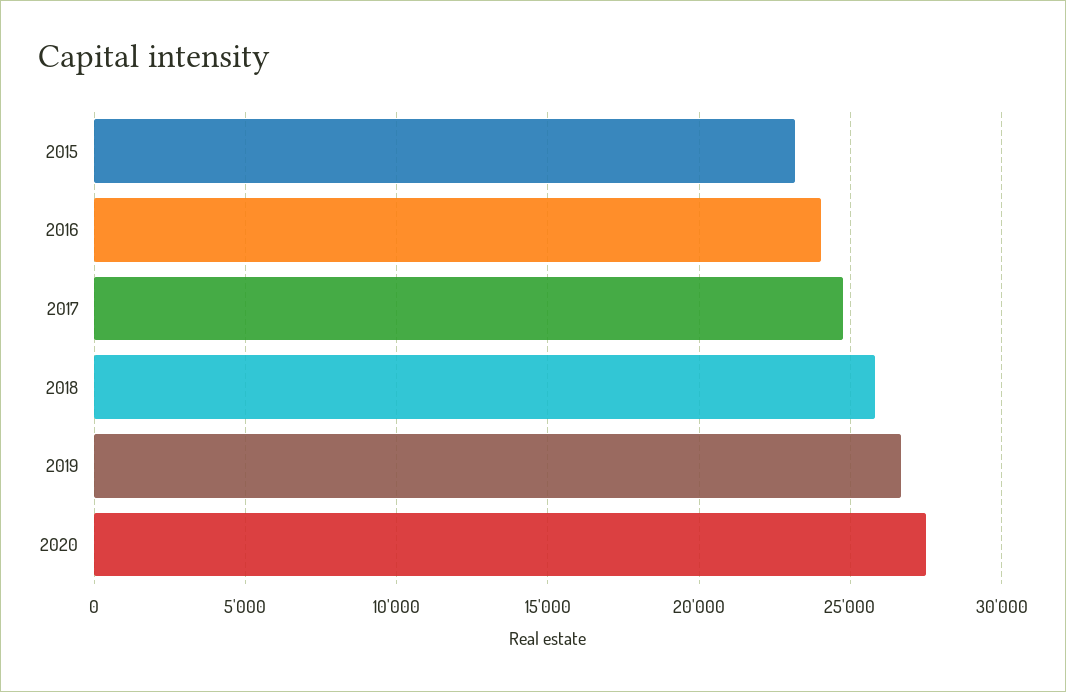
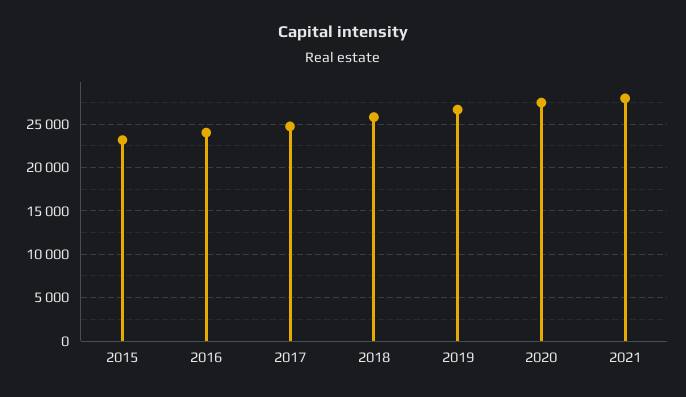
2021: none -> 28000

